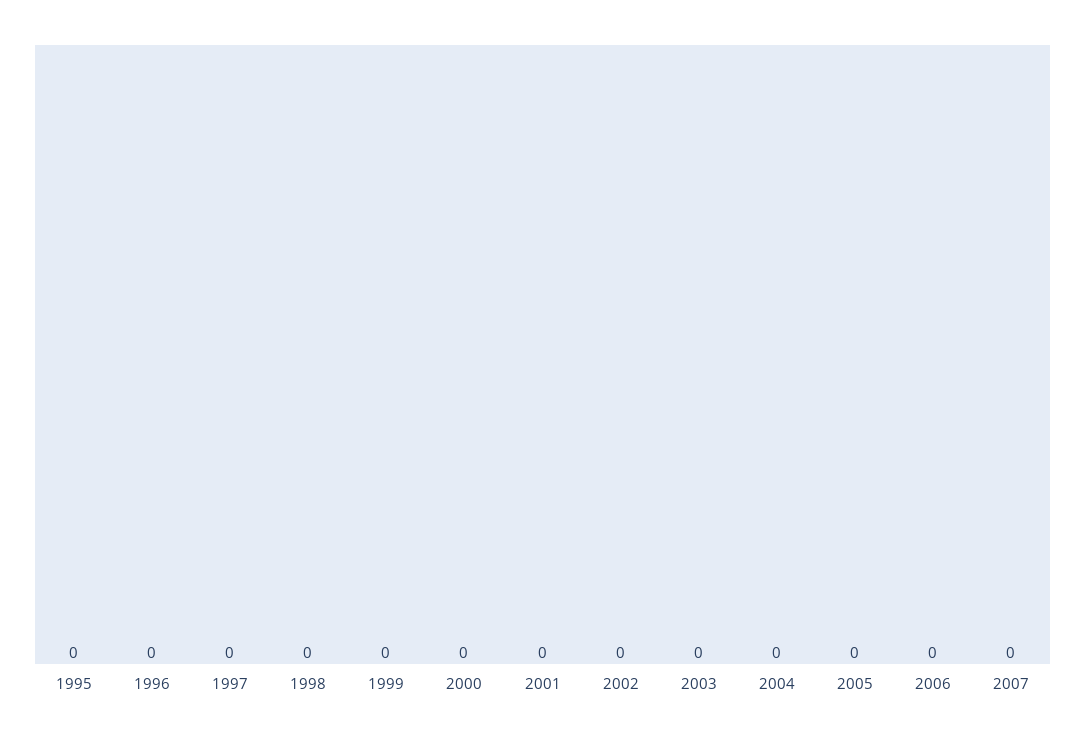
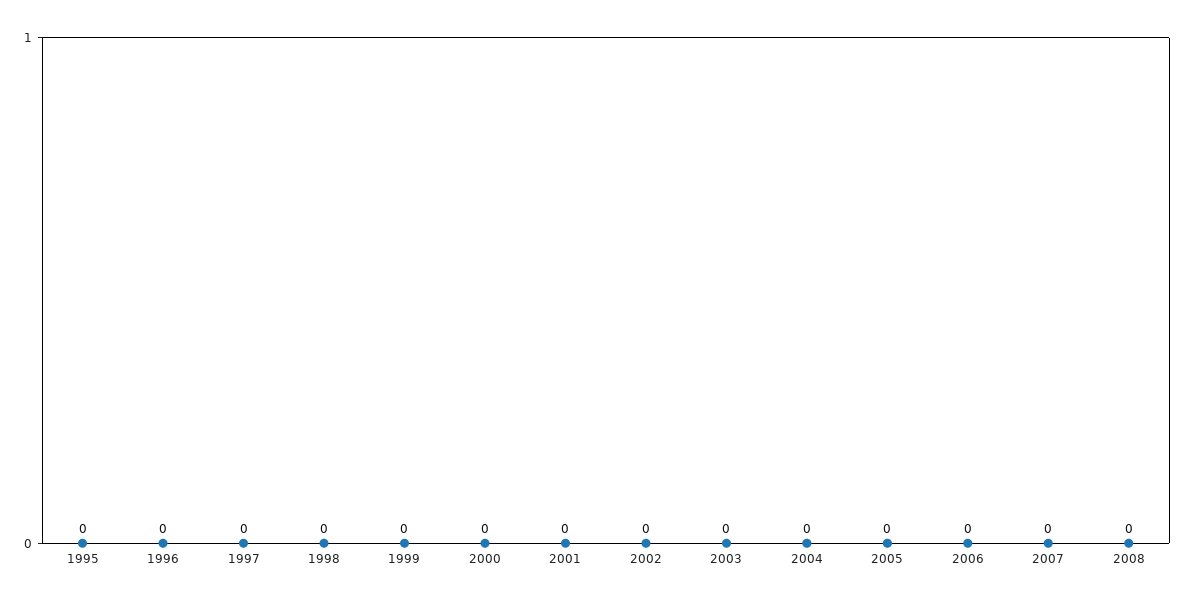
2008: none -> 0

